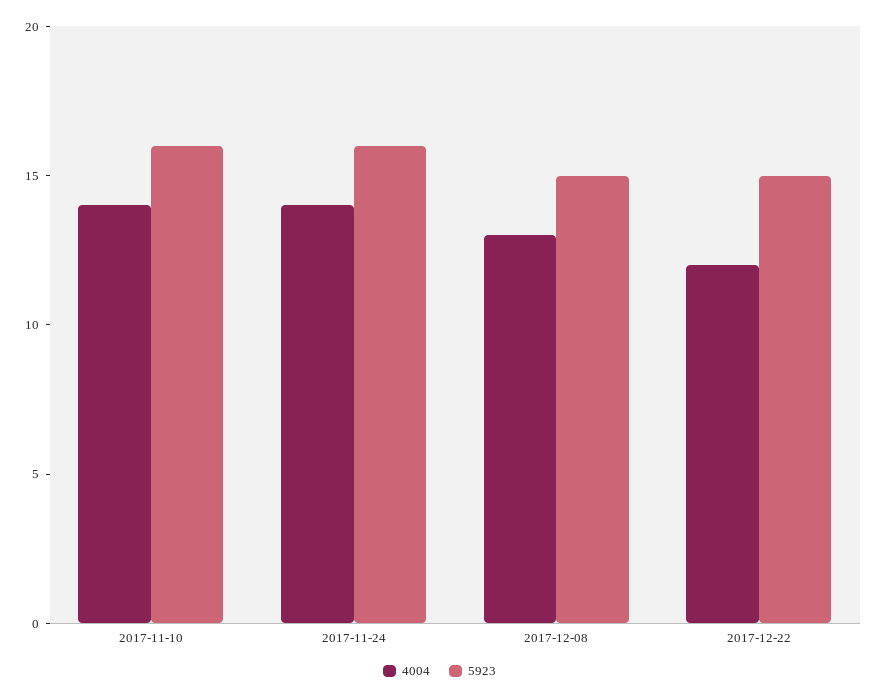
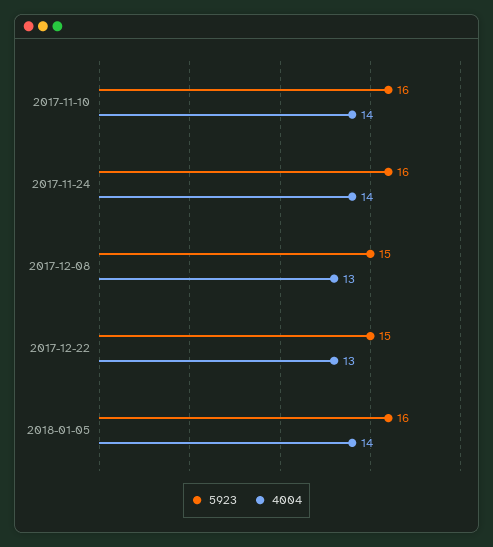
4004, 2017-12-22: 12 -> 13
5923, 2018-01-05: none -> 16
4004, 2018-01-05: none -> 14

